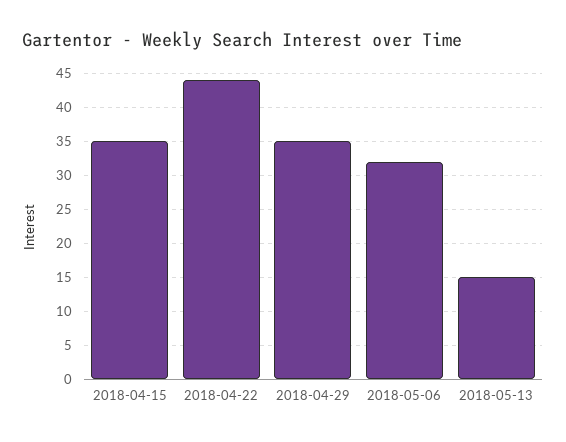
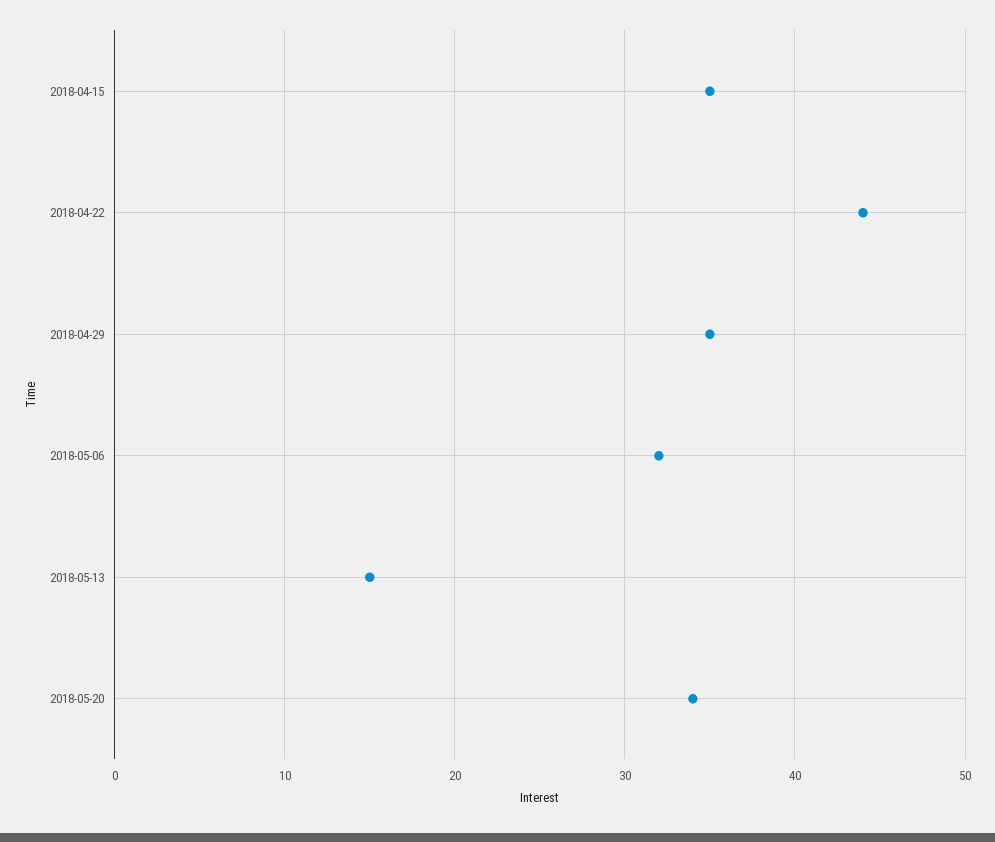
2018-05-20: none -> 34

